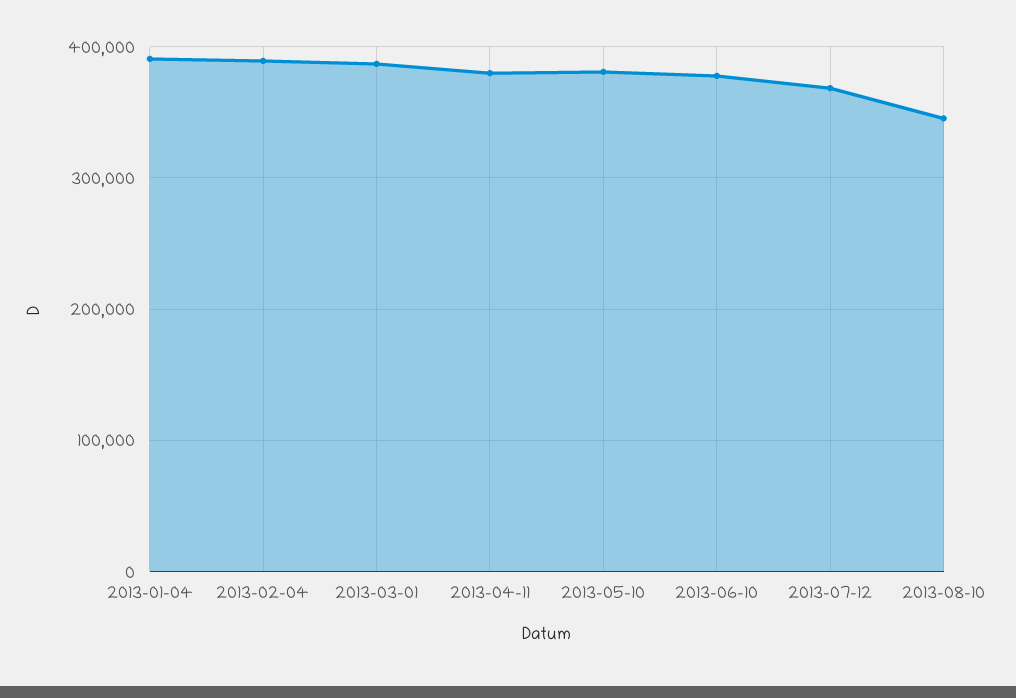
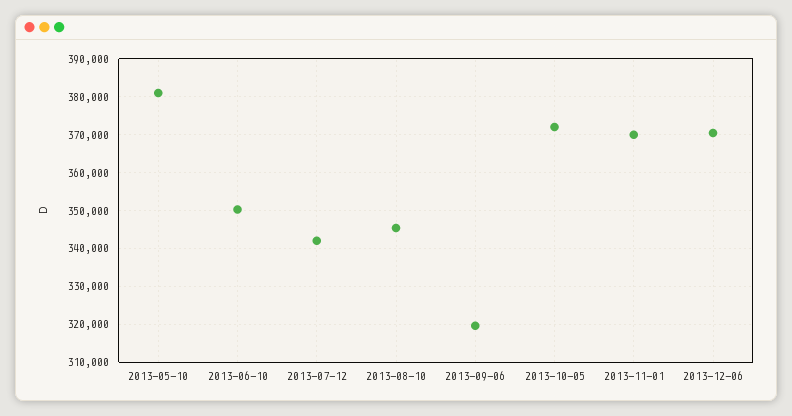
2013-01-04: 390000 -> none
2013-02-04: 390000 -> none
2013-03-01: 390000 -> none
2013-04-11: 380000 -> none
2013-06-10: 380000 -> 350000
2013-07-12: 370000 -> 342000
2013-09-06: none -> 320000
2013-10-05: none -> 372000
2013-11-01: none -> 370000
2013-12-06: none -> 370000

